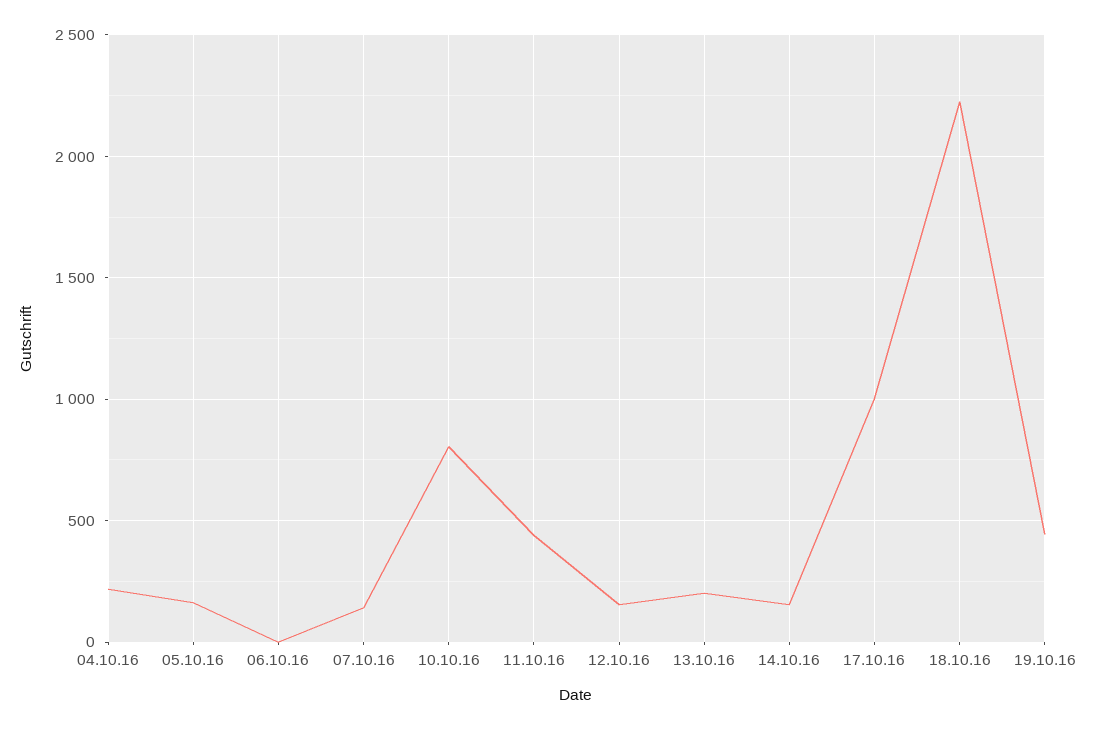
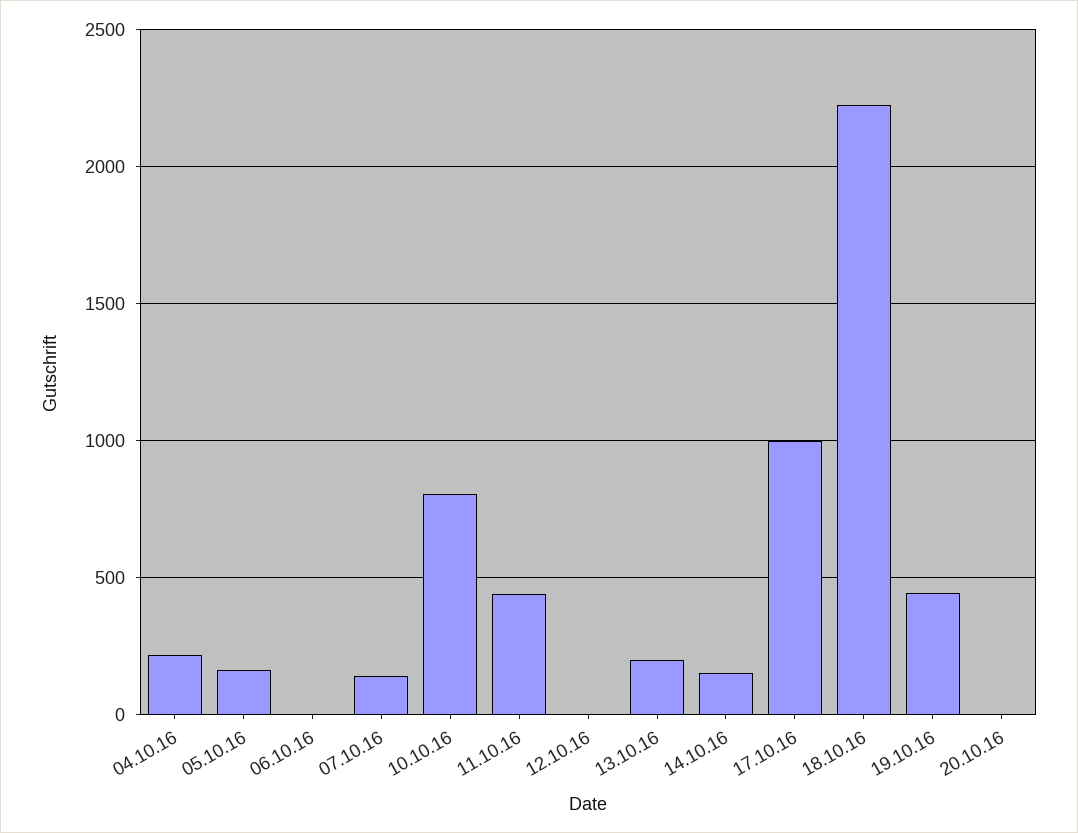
12.10.16: 150 -> 0
20.10.16: none -> 0

